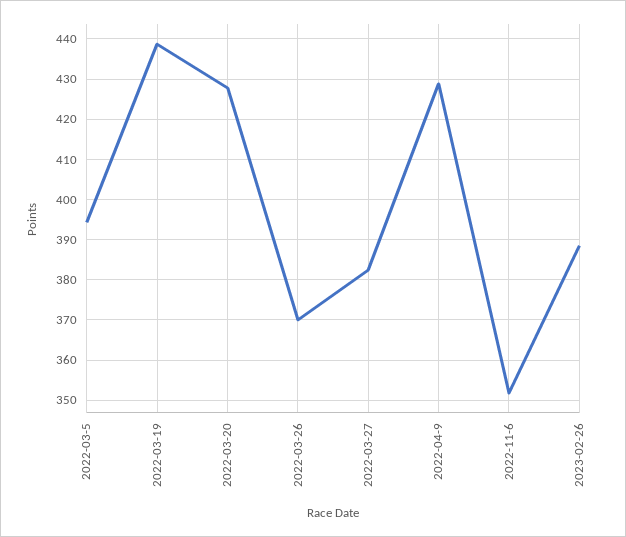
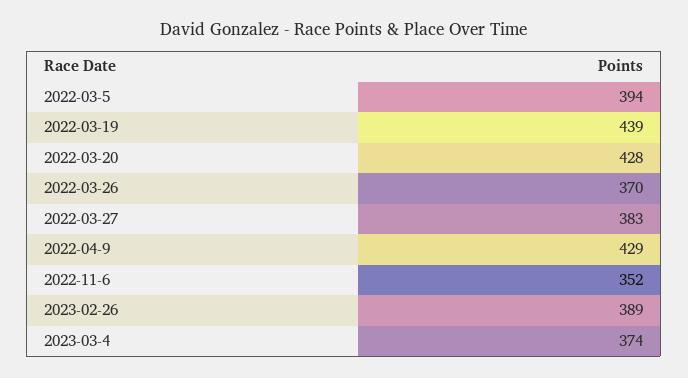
2023-03-4: none -> 374

